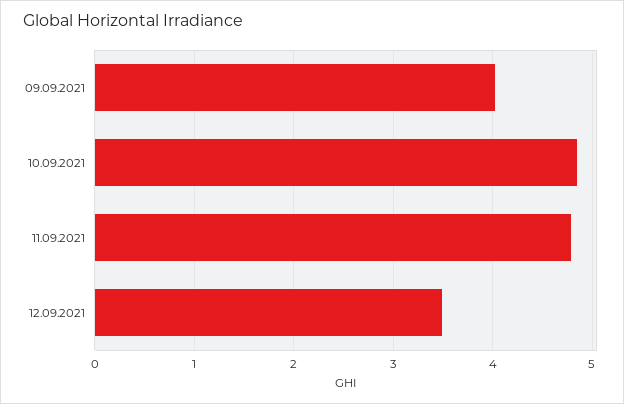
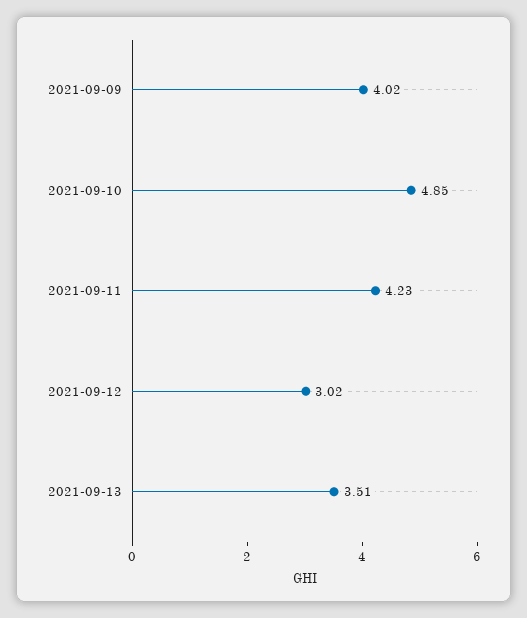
11.09.2021: 4.8 -> 4.23
12.09.2021: 3.5 -> 3.02
2021-09-13: none -> 3.51

